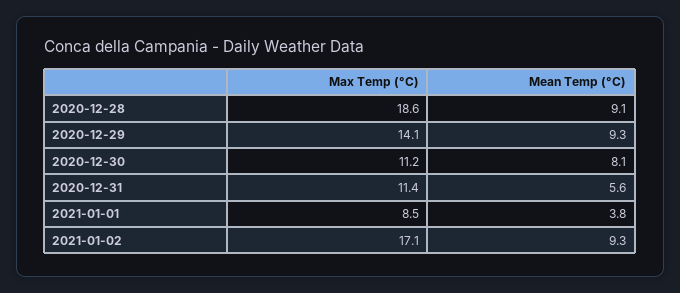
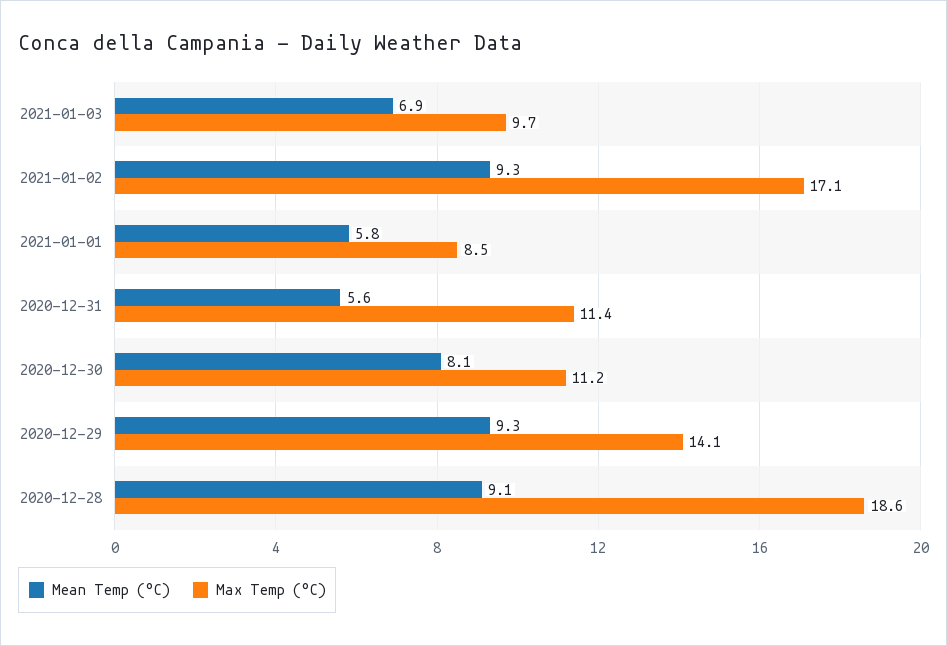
Mean Temp (°C), 2021-01-01: 3.8 -> 5.8
Mean Temp (°C), 2021-01-03: none -> 6.9
Max Temp (°C), 2021-01-03: none -> 9.7

